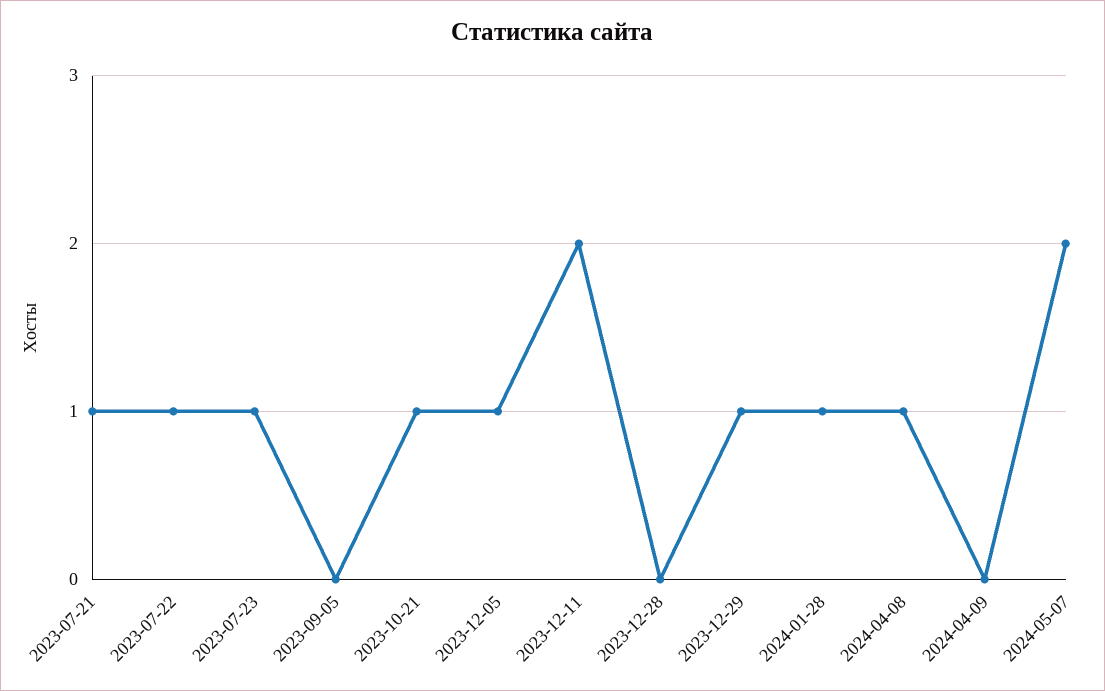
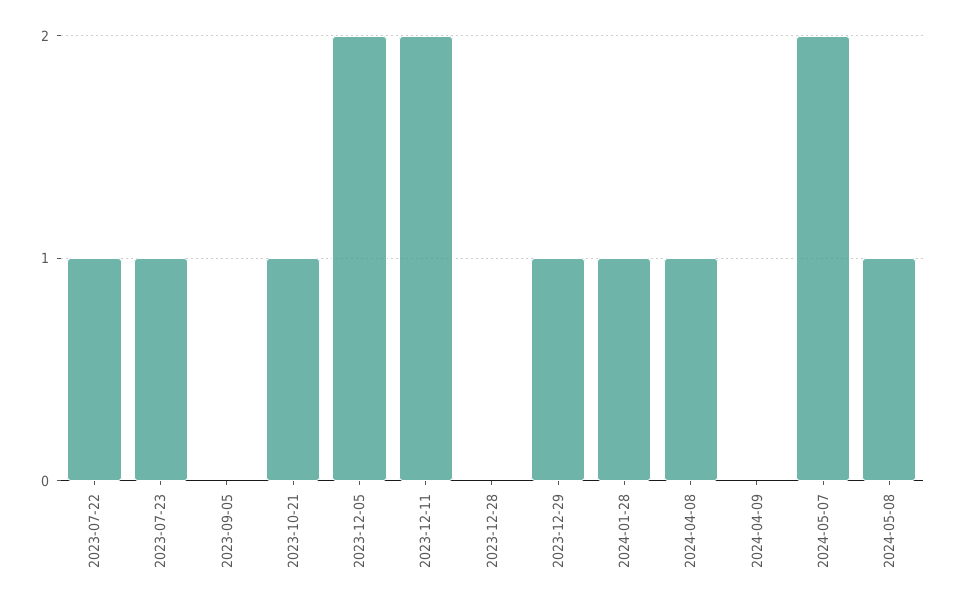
2023-07-21: 1 -> none
2023-12-05: 1 -> 2
2024-05-08: none -> 1

